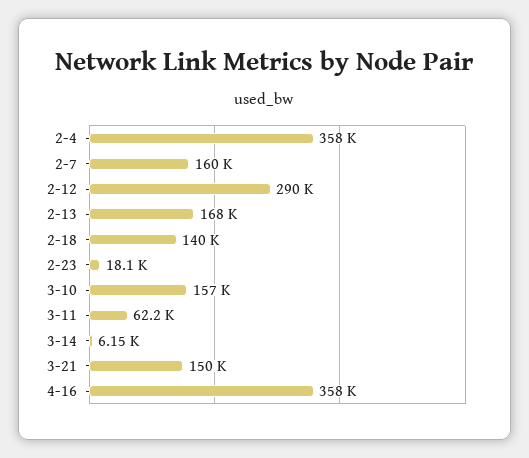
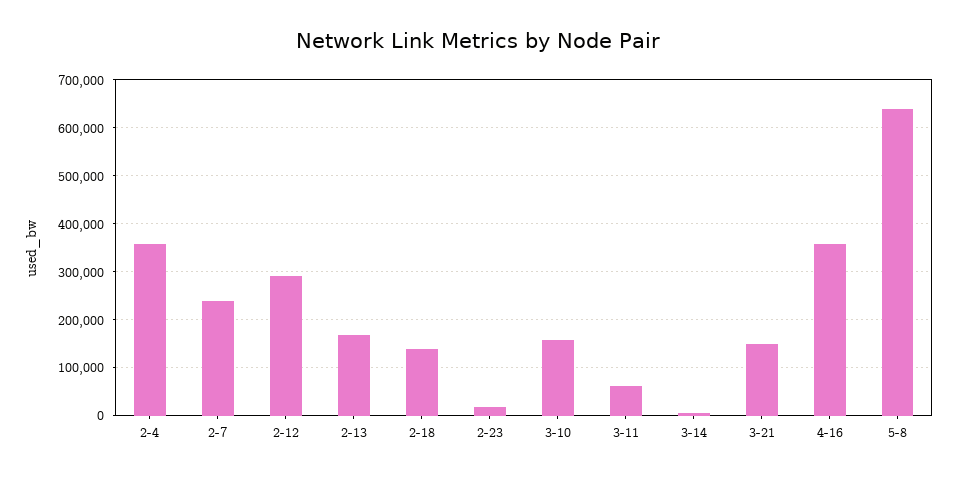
2-7: 160000 -> 240000
5-8: none -> 640000

